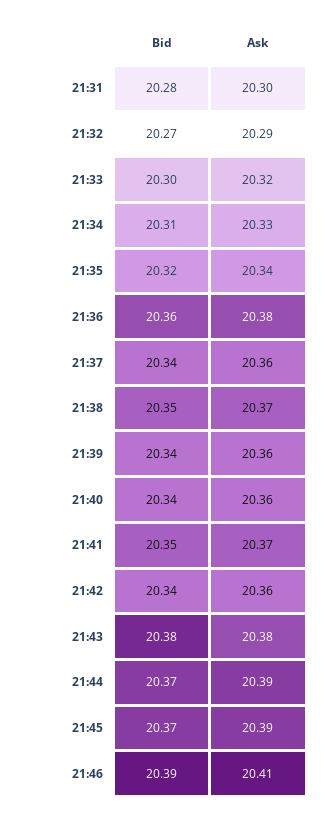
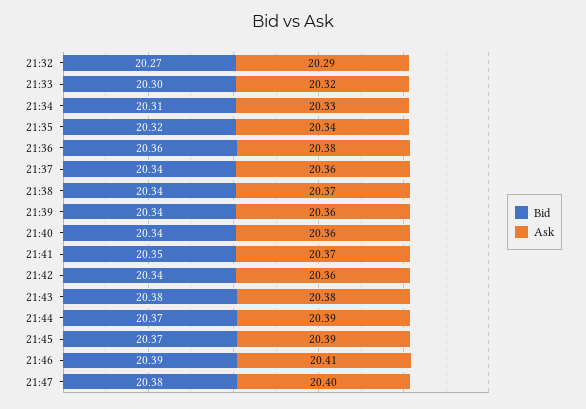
Bid, 21:31: 20.28 -> none
Ask, 21:31: 20.3 -> none
Bid, 21:38: 20.35 -> 20.34
Bid, 21:47: none -> 20.38
Ask, 21:47: none -> 20.4

